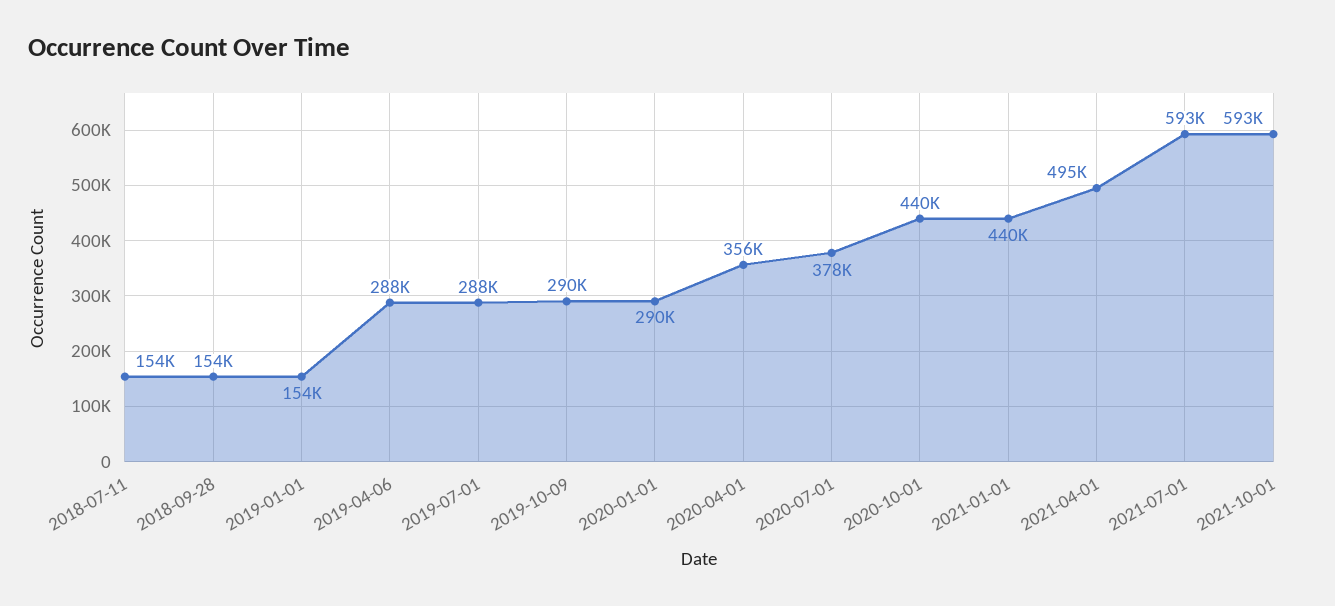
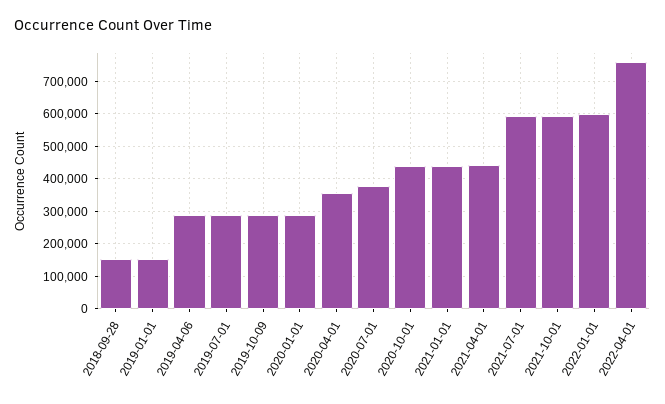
2018-07-11: 154000 -> none
2021-04-01: 495000 -> 440000
2022-01-01: none -> 600000
2022-04-01: none -> 760000

